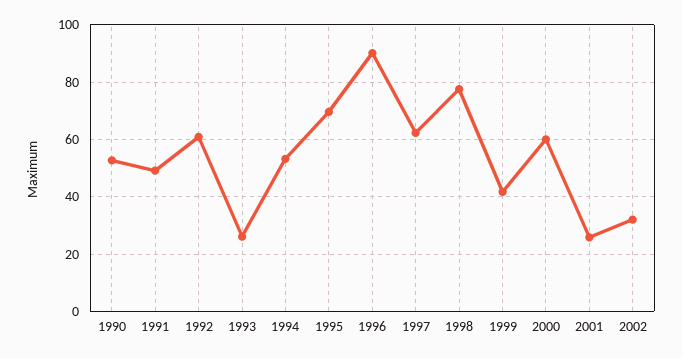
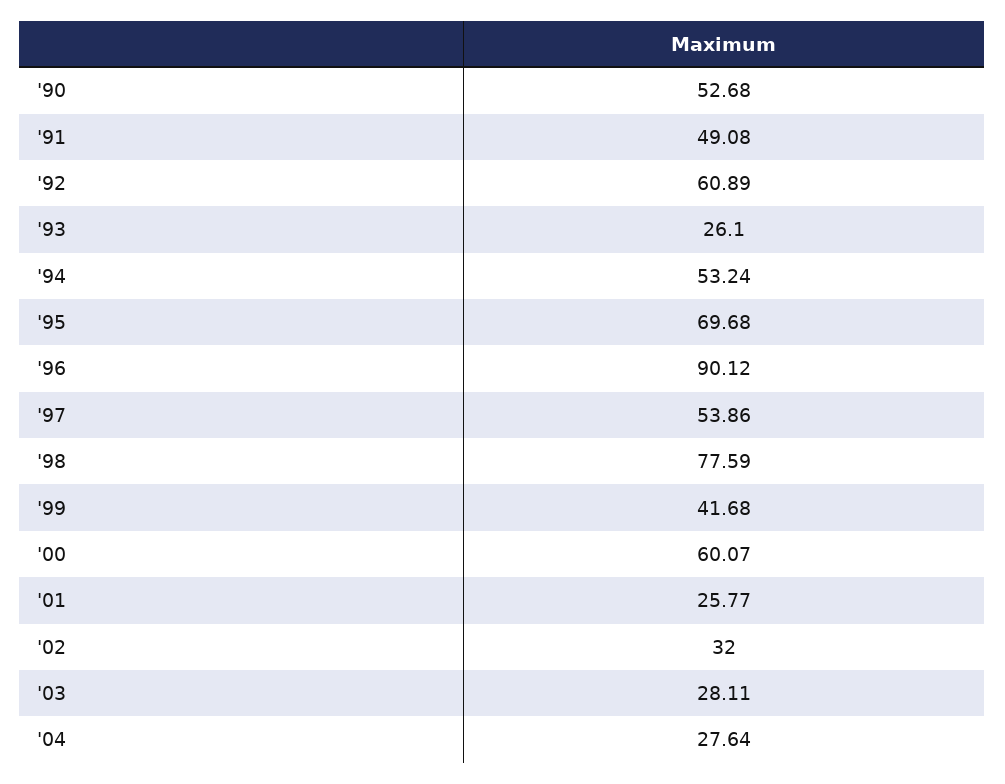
1997: 62.5 -> 53.86
'03: none -> 28.11
'04: none -> 27.64

